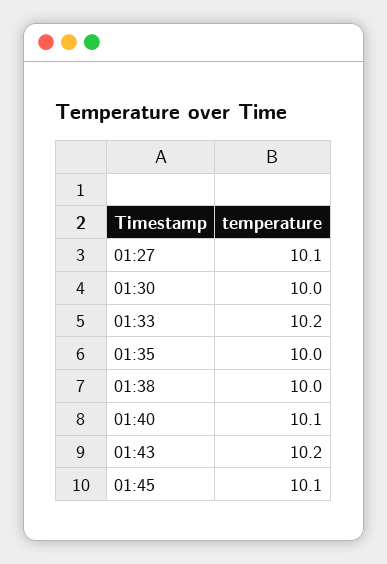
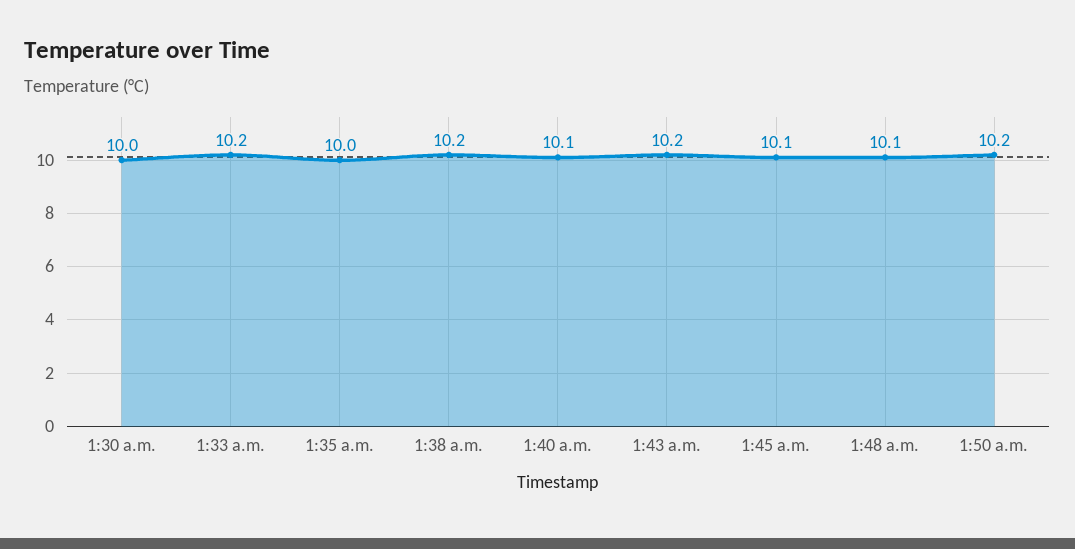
01:27: 10.1 -> none
01:38: 10 -> 10.2
1:48 a.m.: none -> 10.1
1:50 a.m.: none -> 10.2

